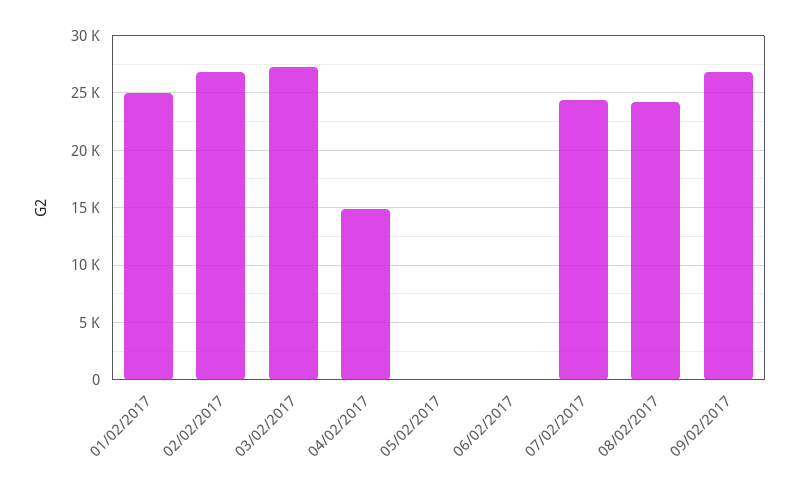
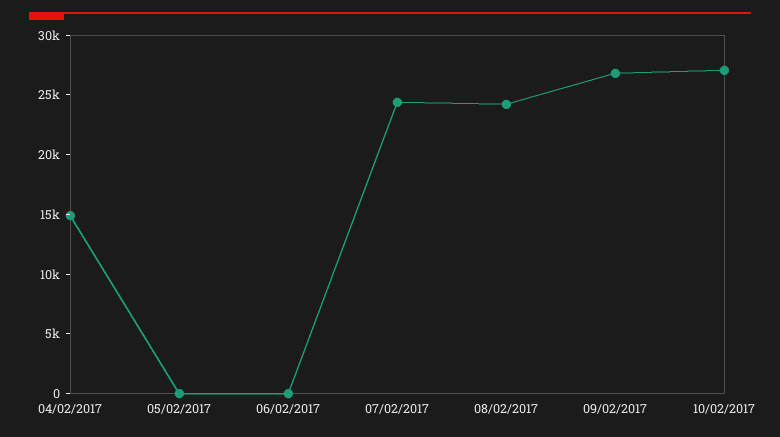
01/02/2017: 25000 -> none
02/02/2017: 27000 -> none
03/02/2017: 27000 -> none
10/02/2017: none -> 27000

